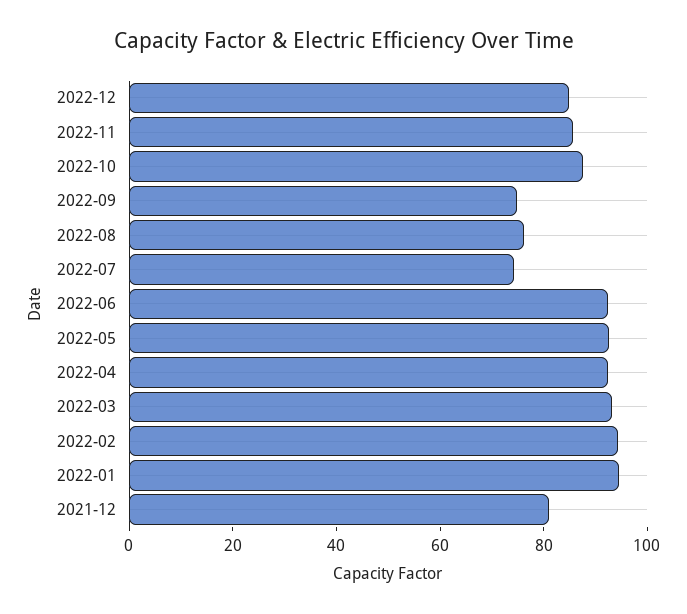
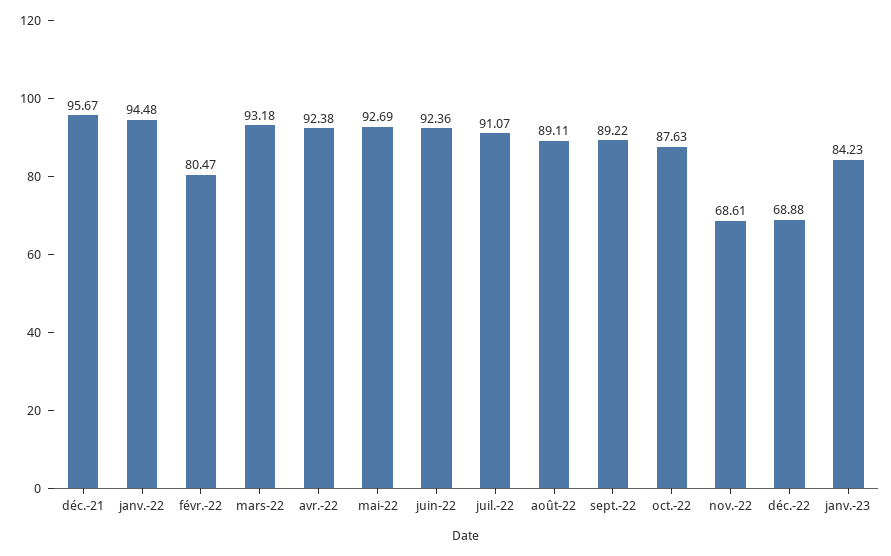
2022-12: 85 -> 68.88
2022-11: 85 -> 68.61
2022-09: 75 -> 89.22
2022-08: 75 -> 89.11
2022-07: 75 -> 91.07
2022-02: 95 -> 80.47
2021-12: 80 -> 95.67
janv.-23: none -> 84.23

